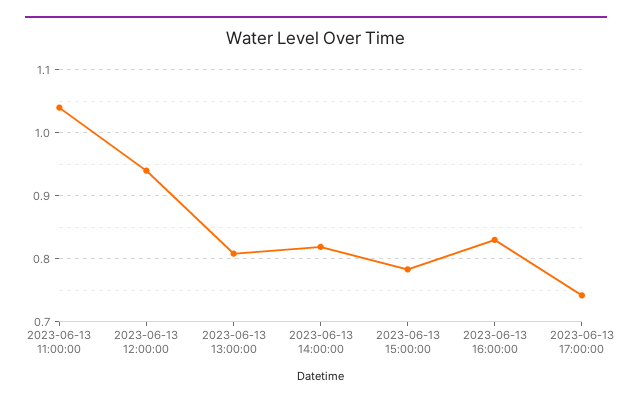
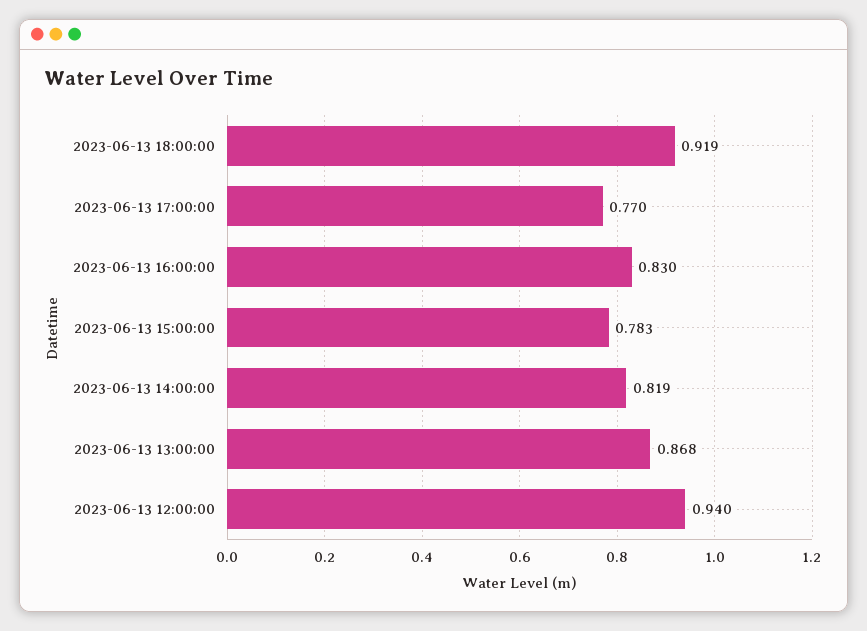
2023-06-13 11:00:00: 1.04 -> none
2023-06-13 13:00:00: 0.81 -> 0.868
2023-06-13 17:00:00: 0.74 -> 0.77
2023-06-13 18:00:00: none -> 0.919

